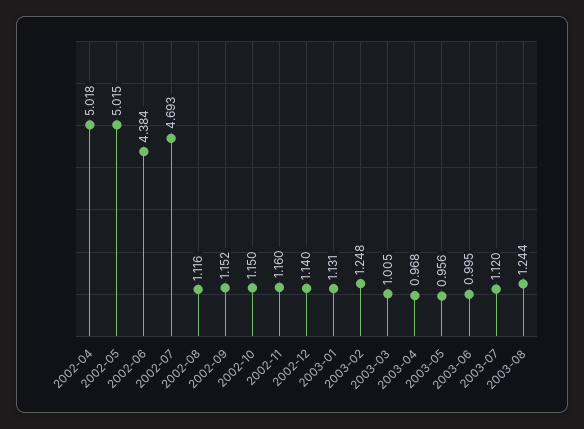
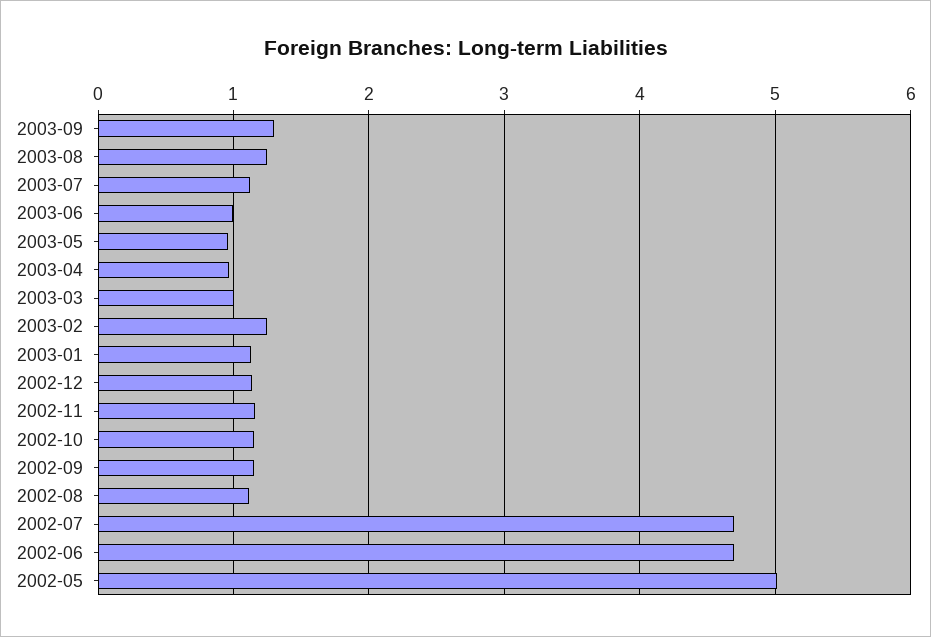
2002-04: 5.018 -> none
2002-06: 4.384 -> 4.7
2003-09: none -> 1.3

